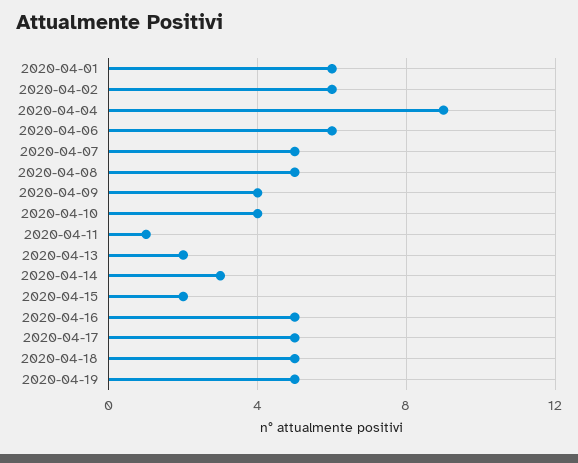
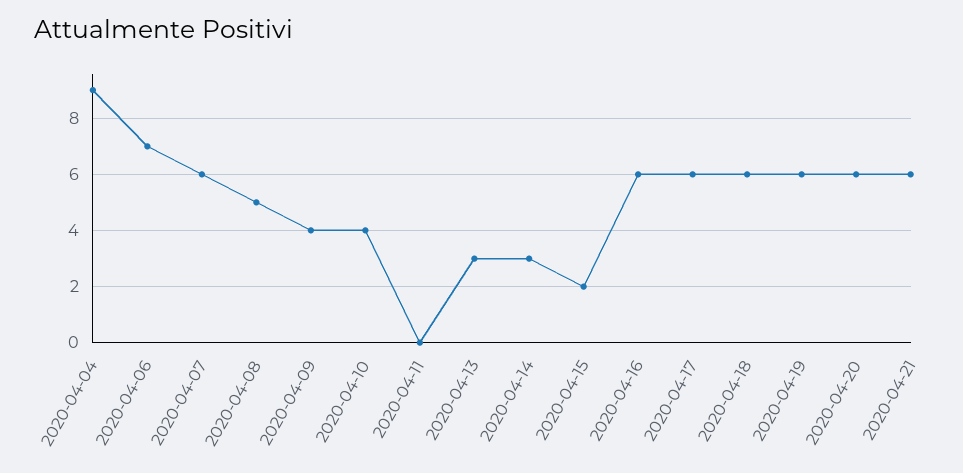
2020-04-01: 6 -> none
2020-04-02: 6 -> none
2020-04-06: 6 -> 7
2020-04-07: 5 -> 6
2020-04-11: 1 -> 0
2020-04-13: 2 -> 3
2020-04-16: 5 -> 6
2020-04-17: 5 -> 6
2020-04-18: 5 -> 6
2020-04-19: 5 -> 6
2020-04-20: none -> 6
2020-04-21: none -> 6

